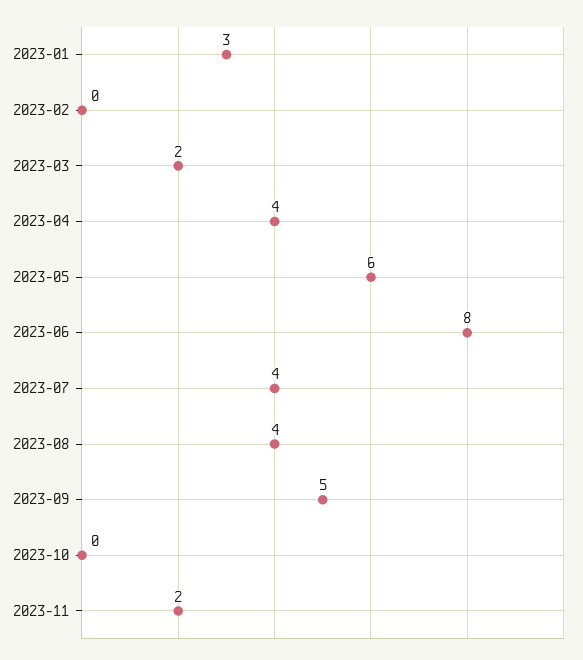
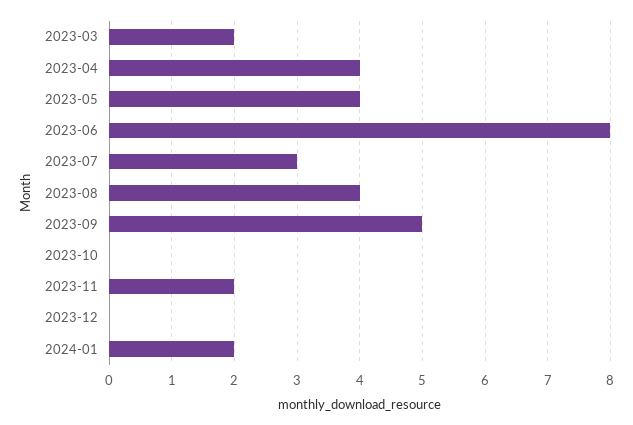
2023-01: 3 -> none
2023-02: 0 -> none
2023-05: 6 -> 4
2023-07: 4 -> 3
2023-12: none -> 0
2024-01: none -> 2

